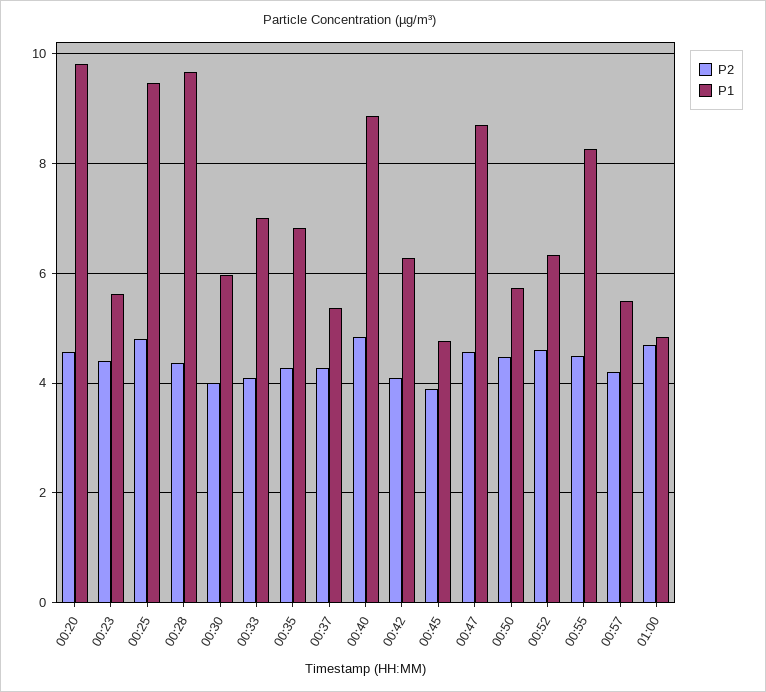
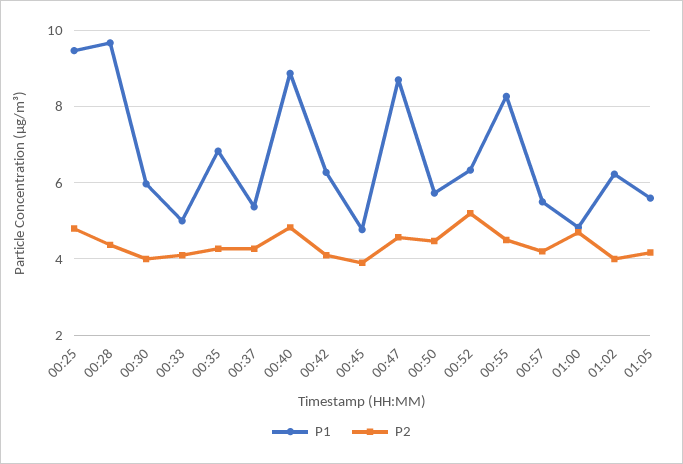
P2, 00:20: 4.6 -> none
P1, 00:20: 9.8 -> none
P2, 00:23: 4.4 -> none
P1, 00:23: 5.6 -> none
P1, 00:33: 7 -> 5
P2, 00:52: 4.6 -> 5.2
P1, 01:02: none -> 6.2
P2, 01:02: none -> 4
P1, 01:05: none -> 5.6
P2, 01:05: none -> 4.2

